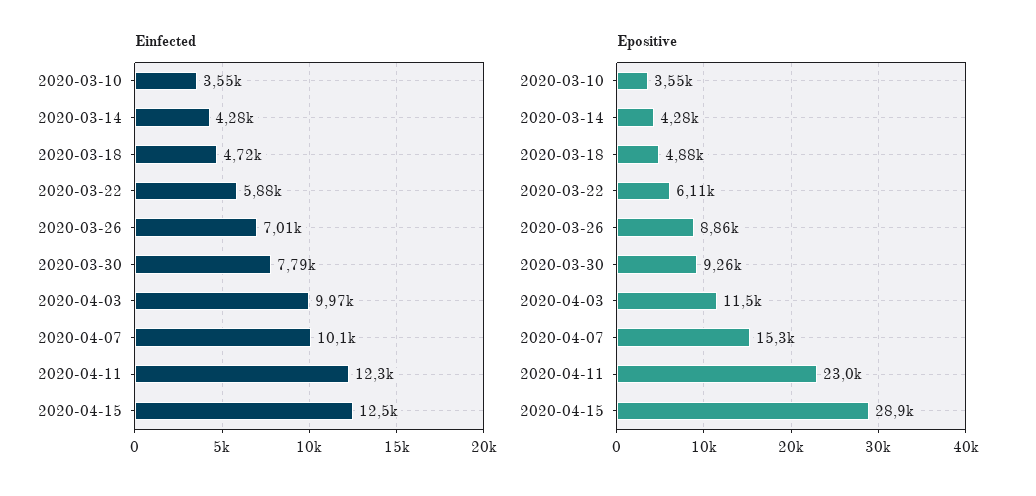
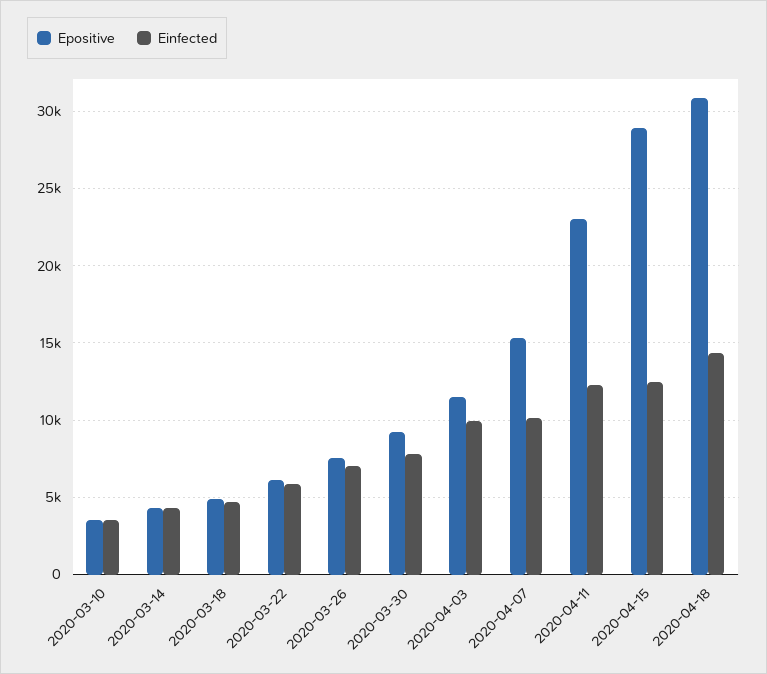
Epositive, 2020-03-26: 8860 -> 7500
Epositive, 2020-04-18: none -> 31000
Einfected, 2020-04-18: none -> 14500

